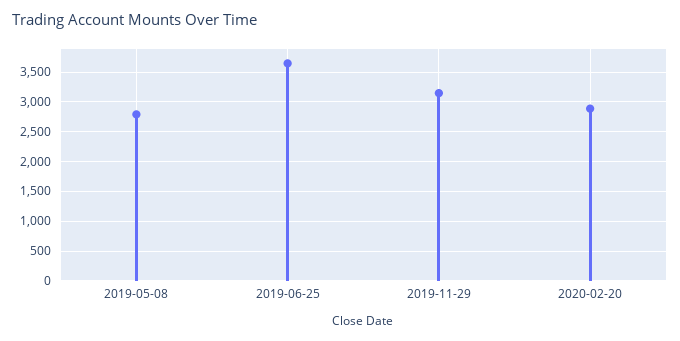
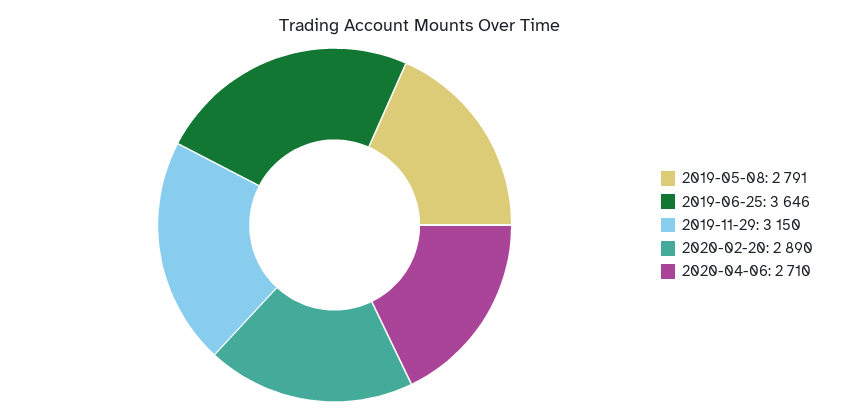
2020-04-06: none -> 2710

